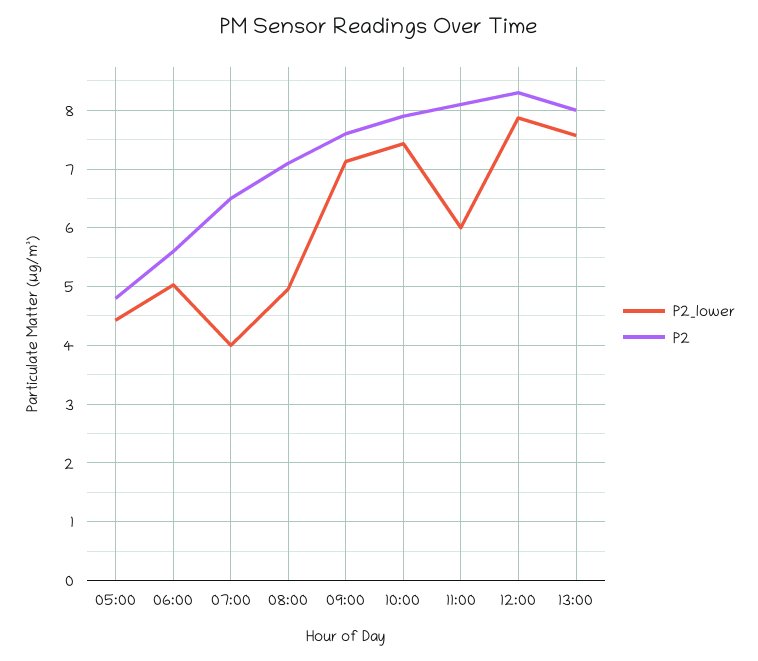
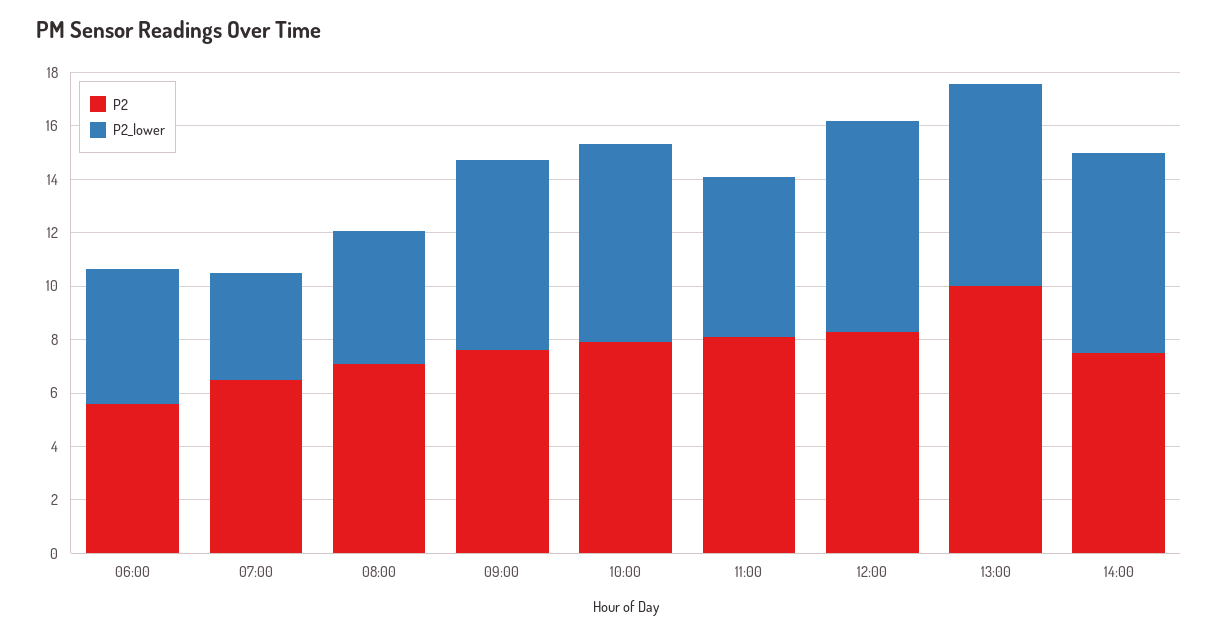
P2_lower, 05:00: 4.4 -> none
P2, 05:00: 4.8 -> none
P2, 13:00: 8 -> 10
P2, 14:00: none -> 7.5
P2_lower, 14:00: none -> 7.5

